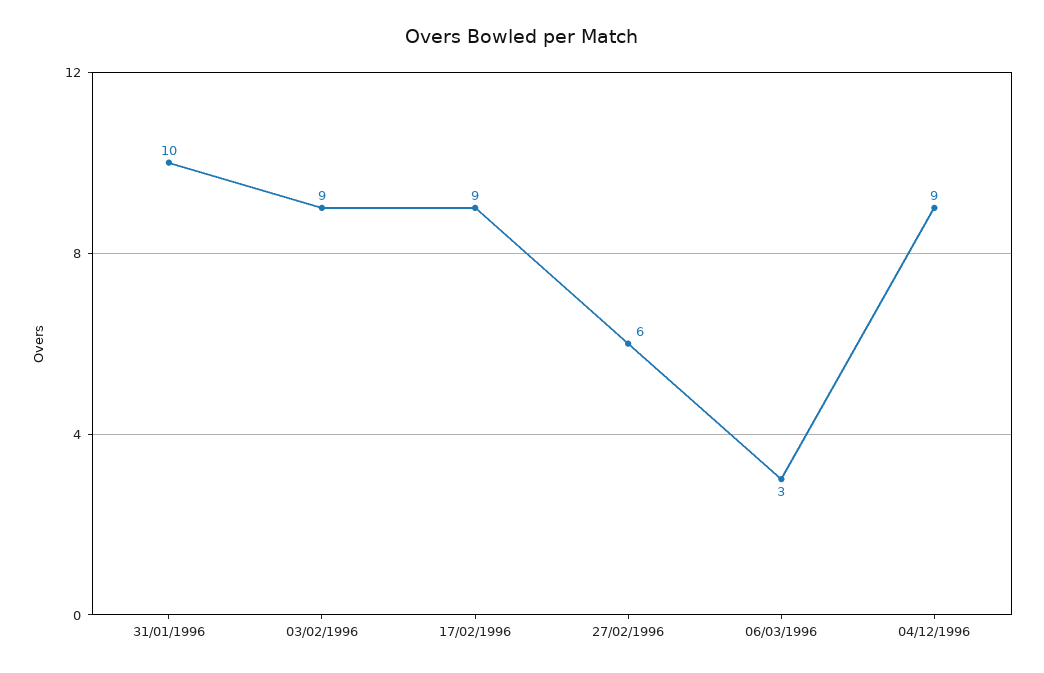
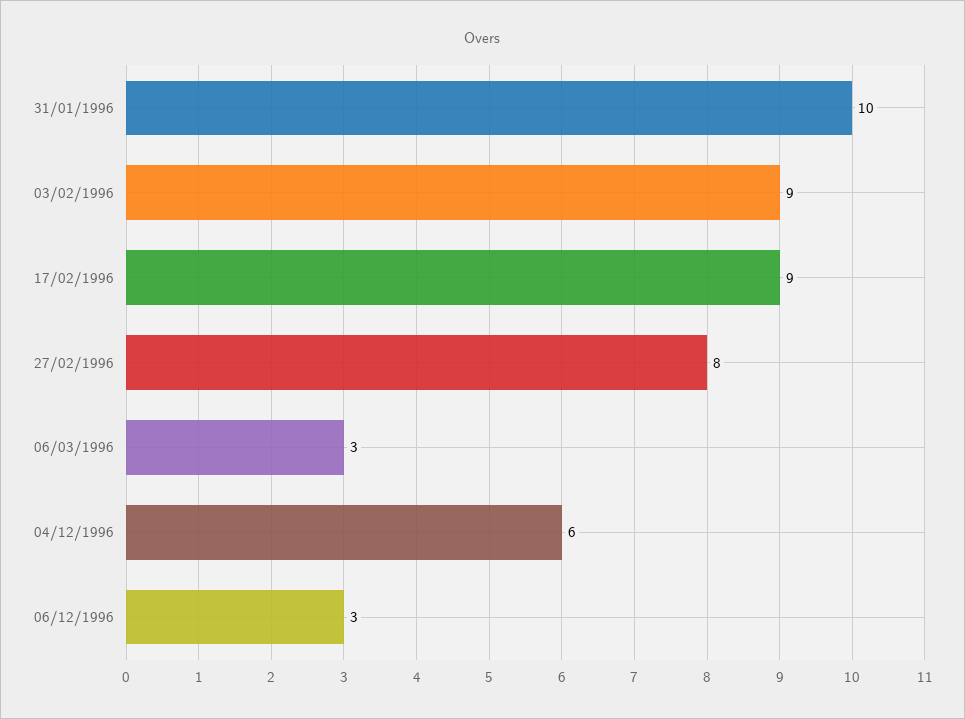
27/02/1996: 6 -> 8
04/12/1996: 9 -> 6
06/12/1996: none -> 3

